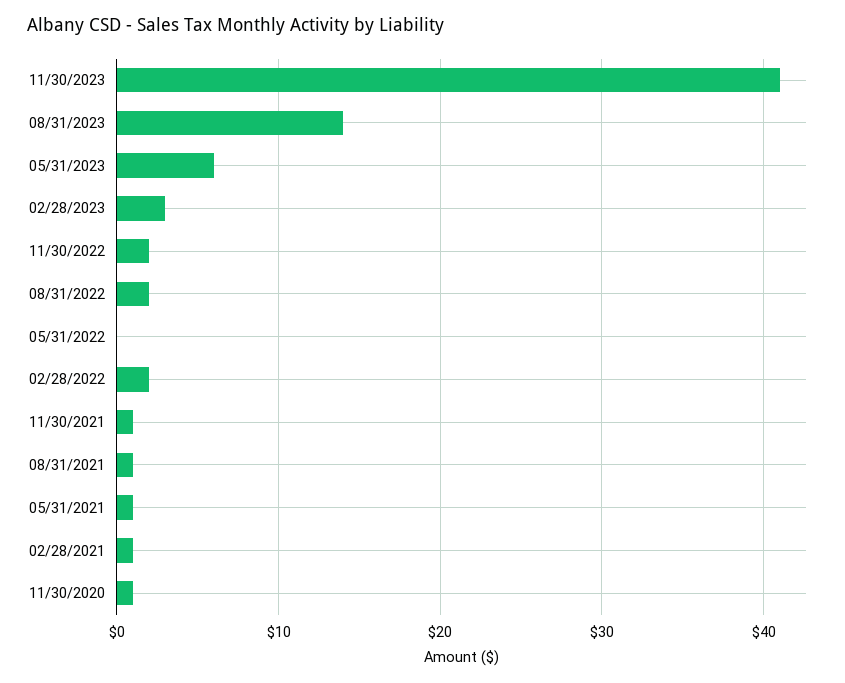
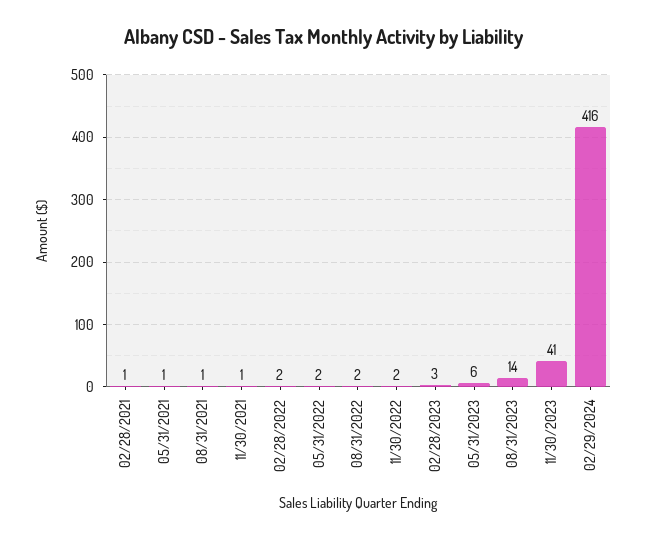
05/31/2022: 0 -> 2
11/30/2020: 1 -> none
02/29/2024: none -> 416

